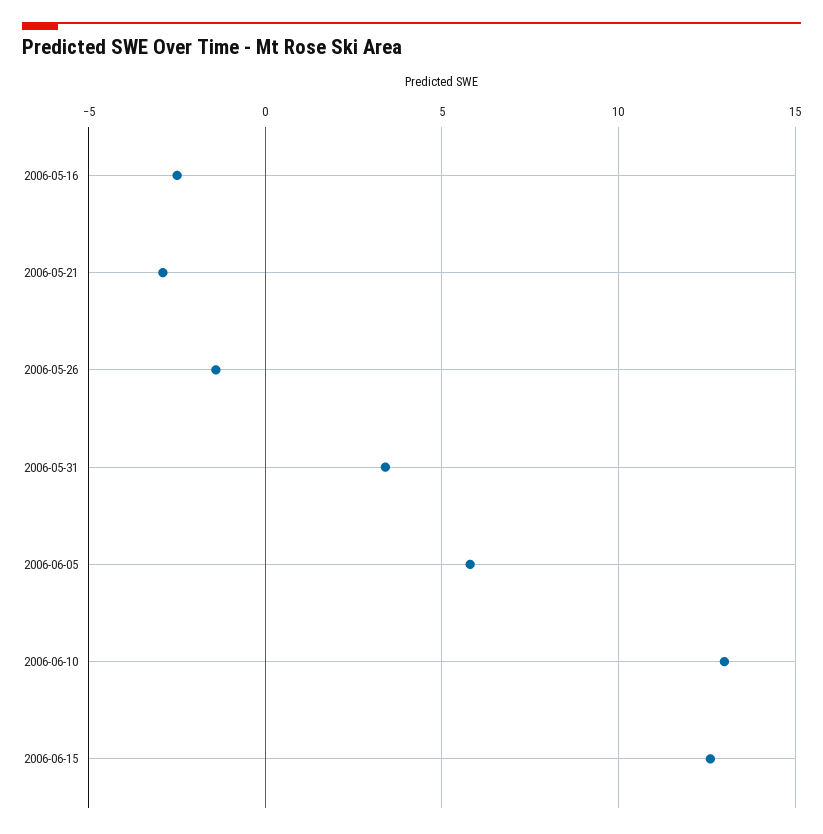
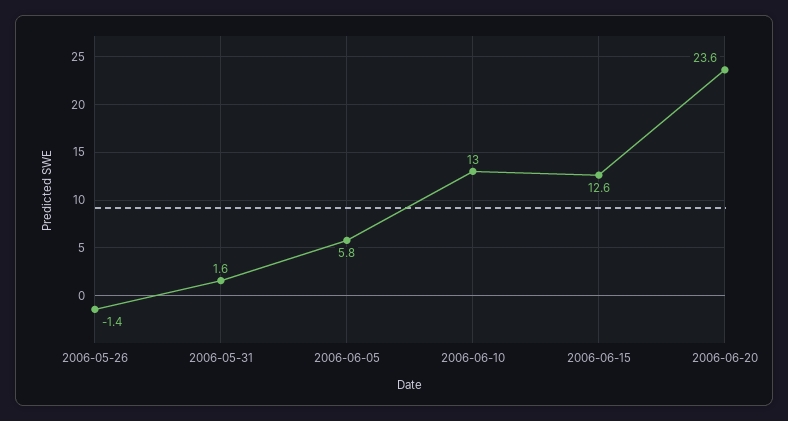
2006-05-16: -2.5 -> none
2006-05-21: -3 -> none
2006-05-31: 3.5 -> 1.6
2006-06-20: none -> 23.6

